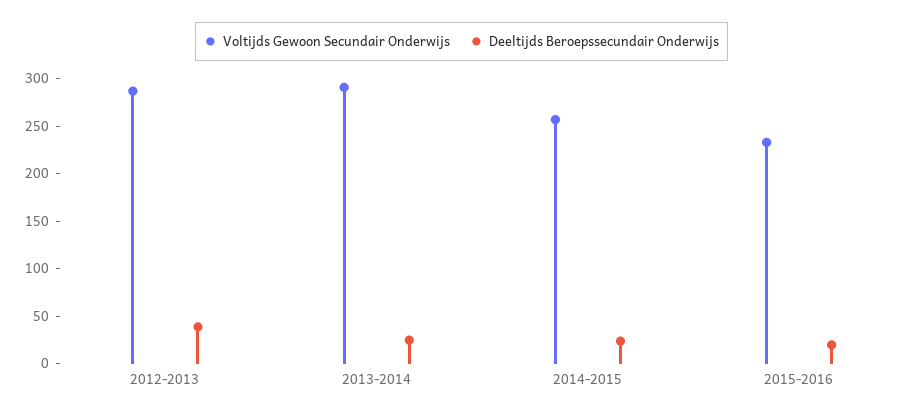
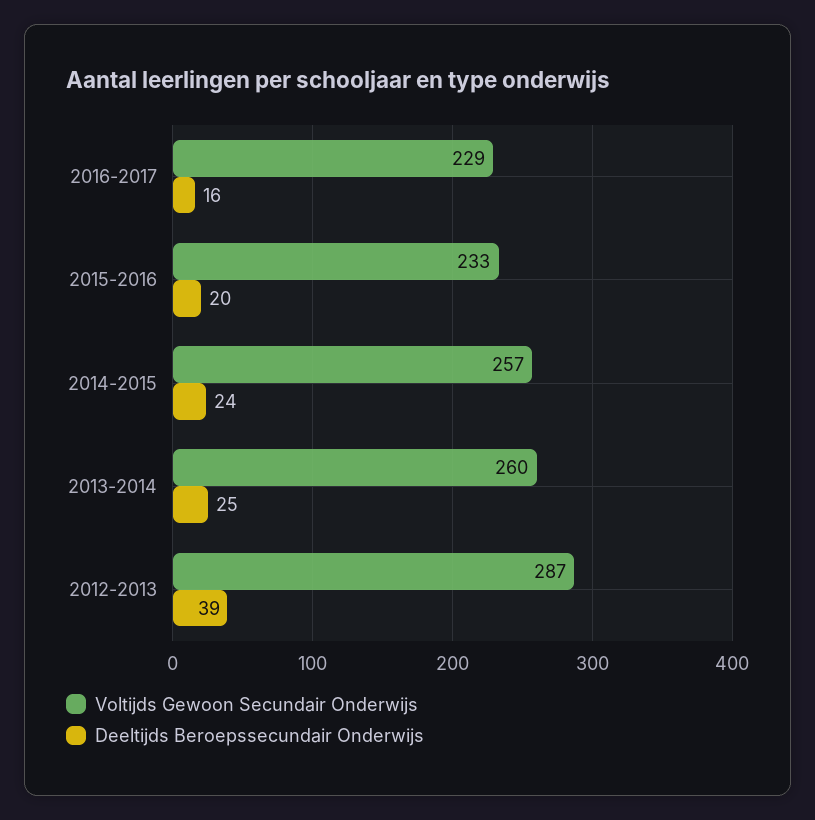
Voltijds Gewoon Secundair Onderwijs, 2013-2014: 290 -> 260
Voltijds Gewoon Secundair Onderwijs, 2016-2017: none -> 229
Deeltijds Beroepssecundair Onderwijs, 2016-2017: none -> 16

